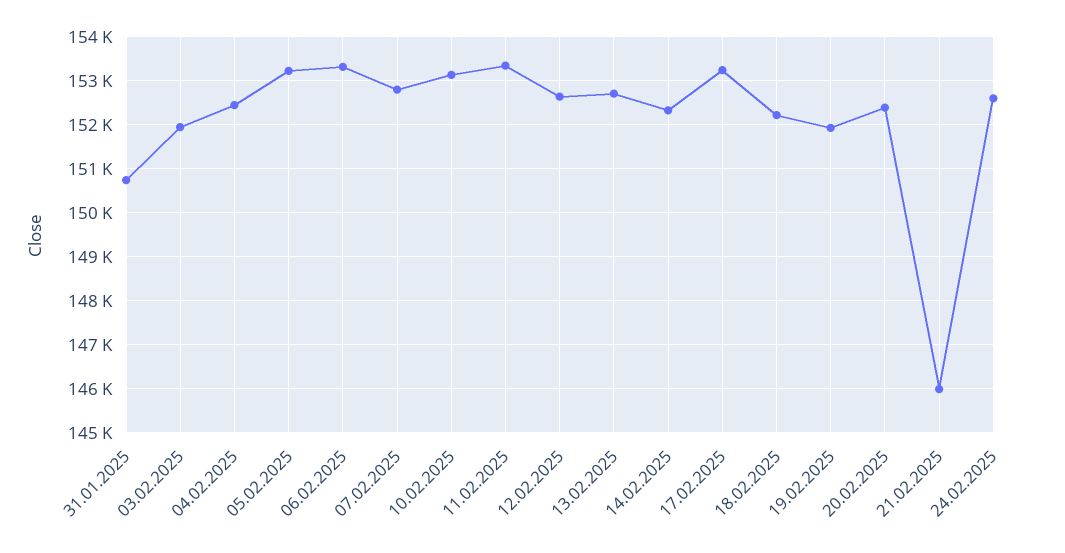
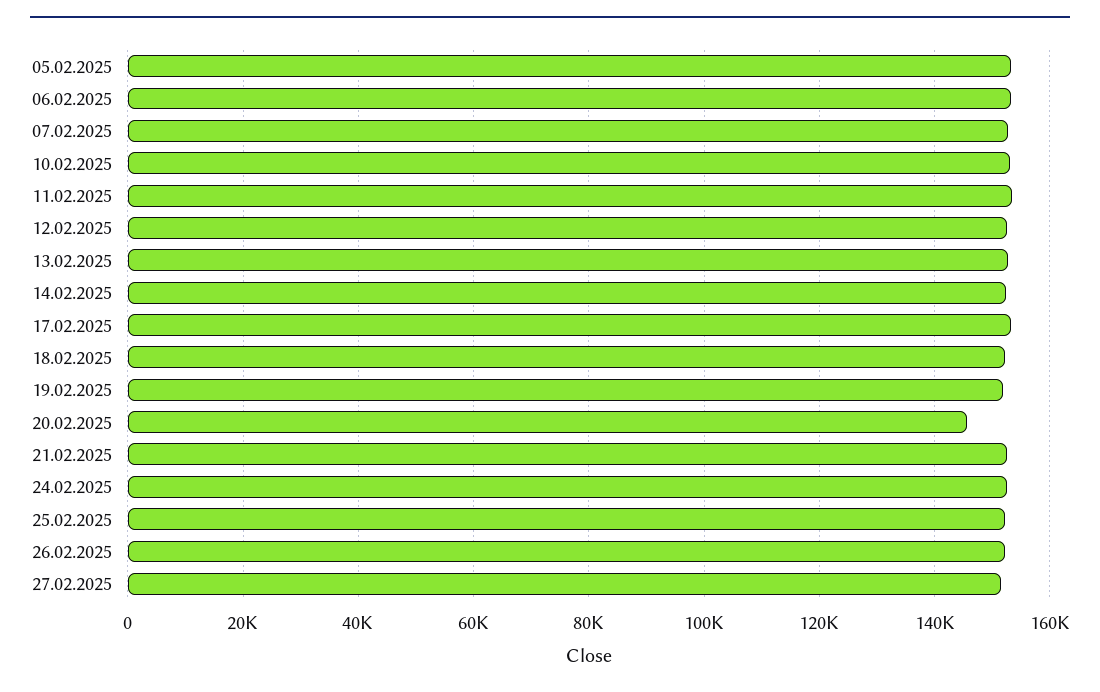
31.01.2025: 150800 -> none
03.02.2025: 152000 -> none
04.02.2025: 152400 -> none
20.02.2025: 152400 -> 146000
21.02.2025: 146000 -> 152000
25.02.2025: none -> 152000
26.02.2025: none -> 152000
27.02.2025: none -> 152000

